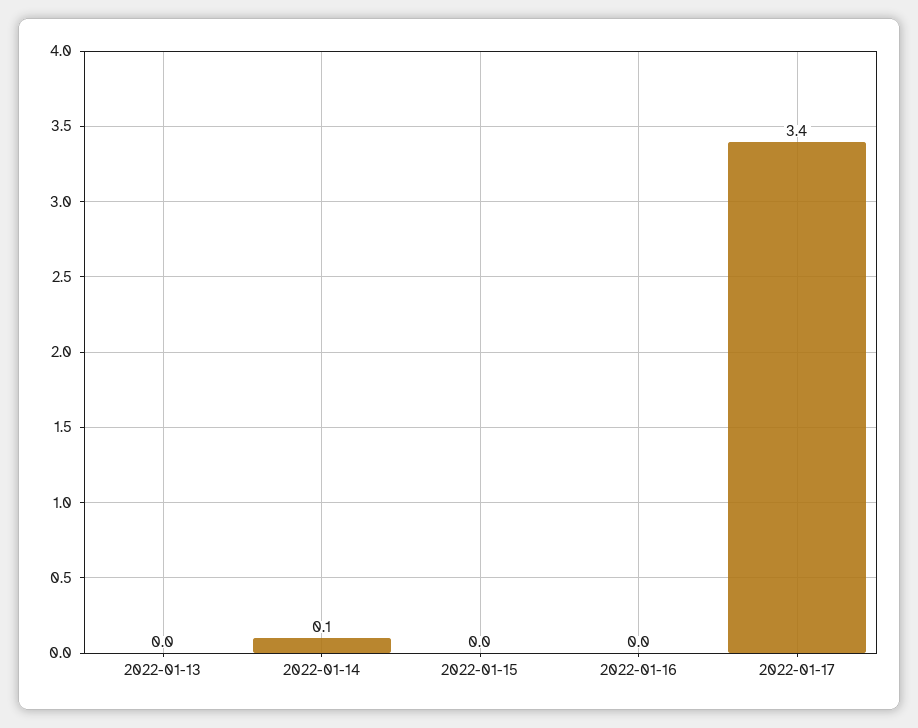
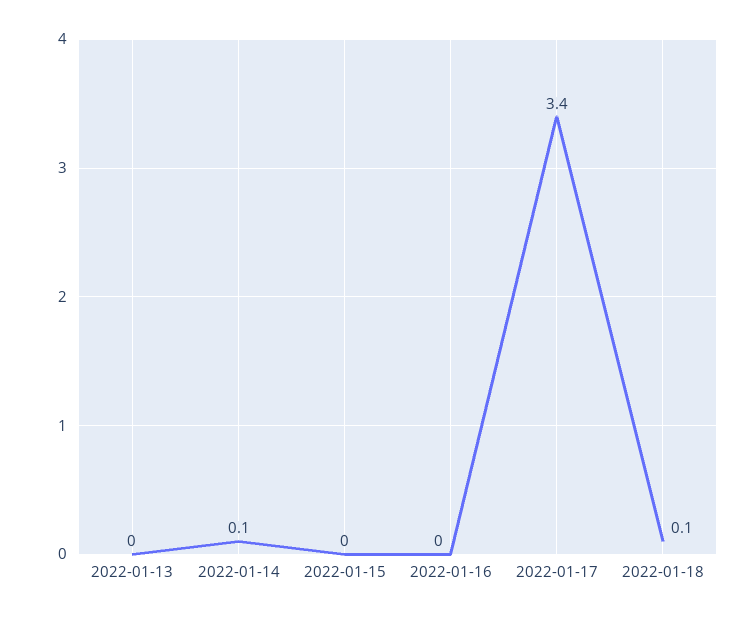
2022-01-18: none -> 0.1

